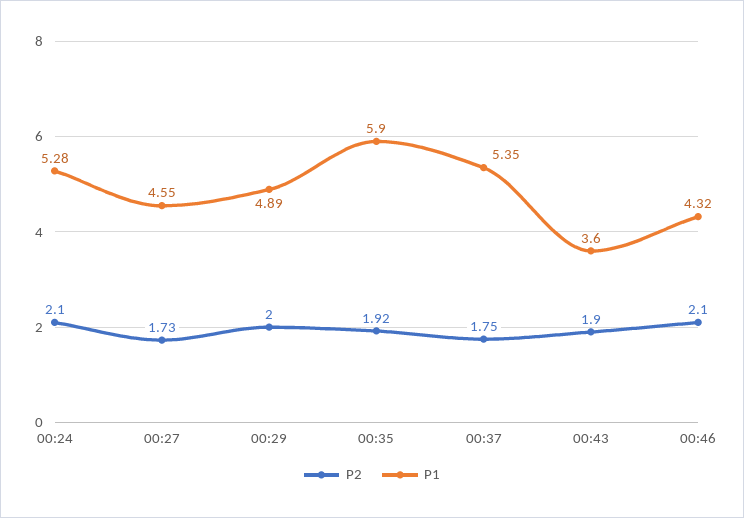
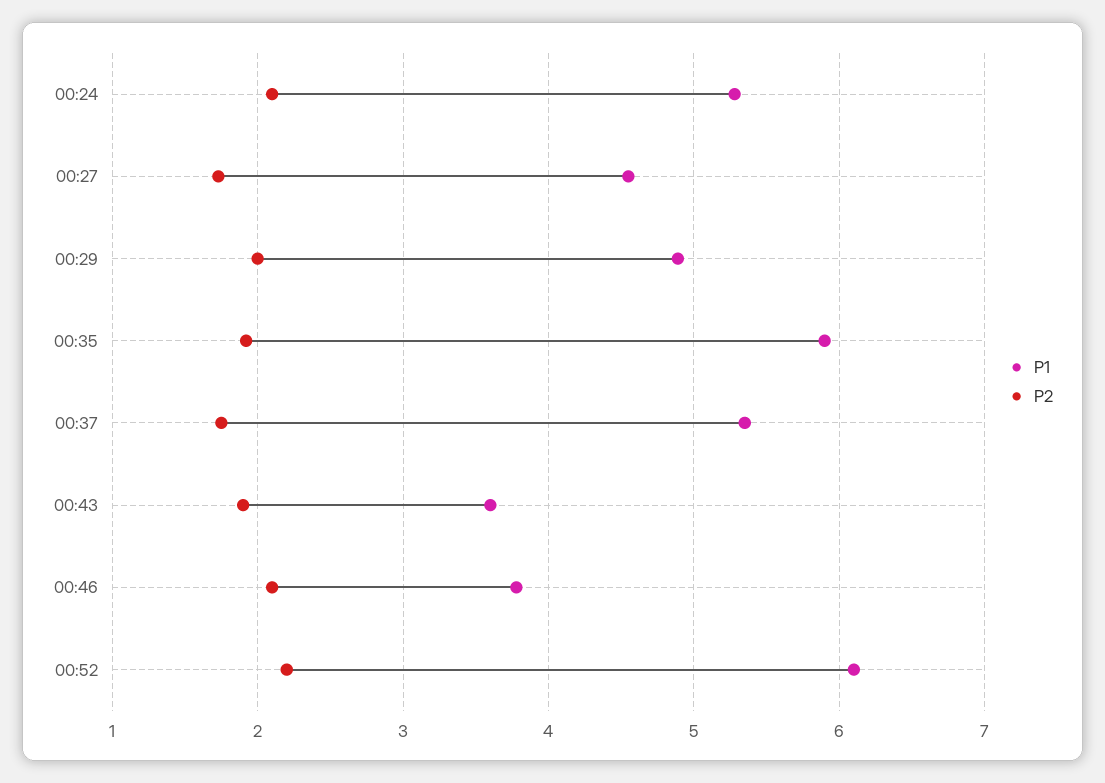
P1, 00:46: 4.32 -> 3.8
P1, 00:52: none -> 6.1
P2, 00:52: none -> 2.2

